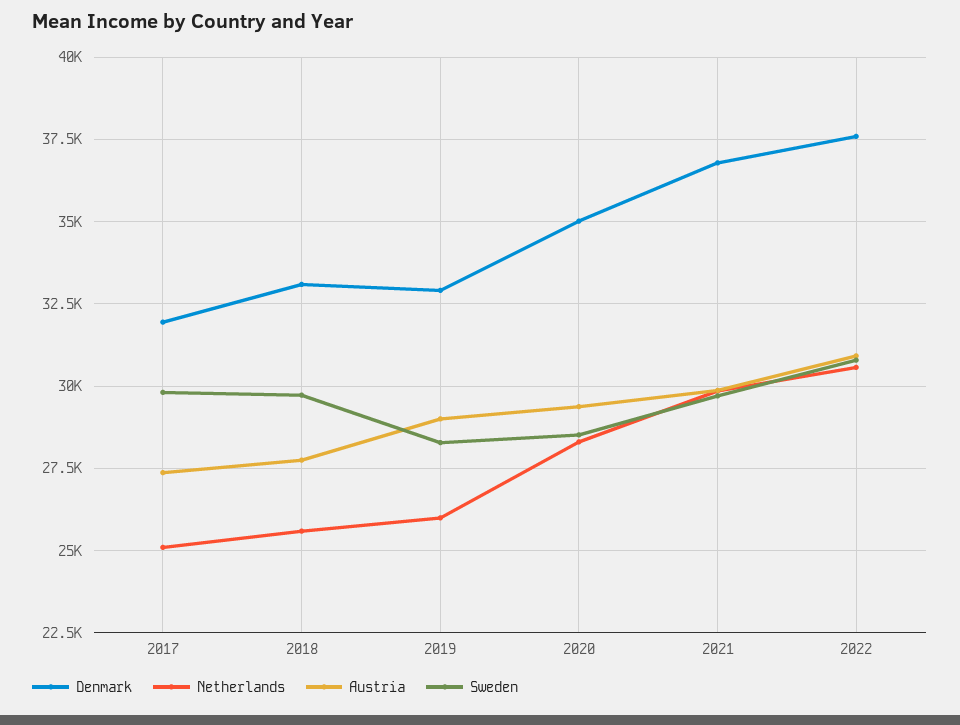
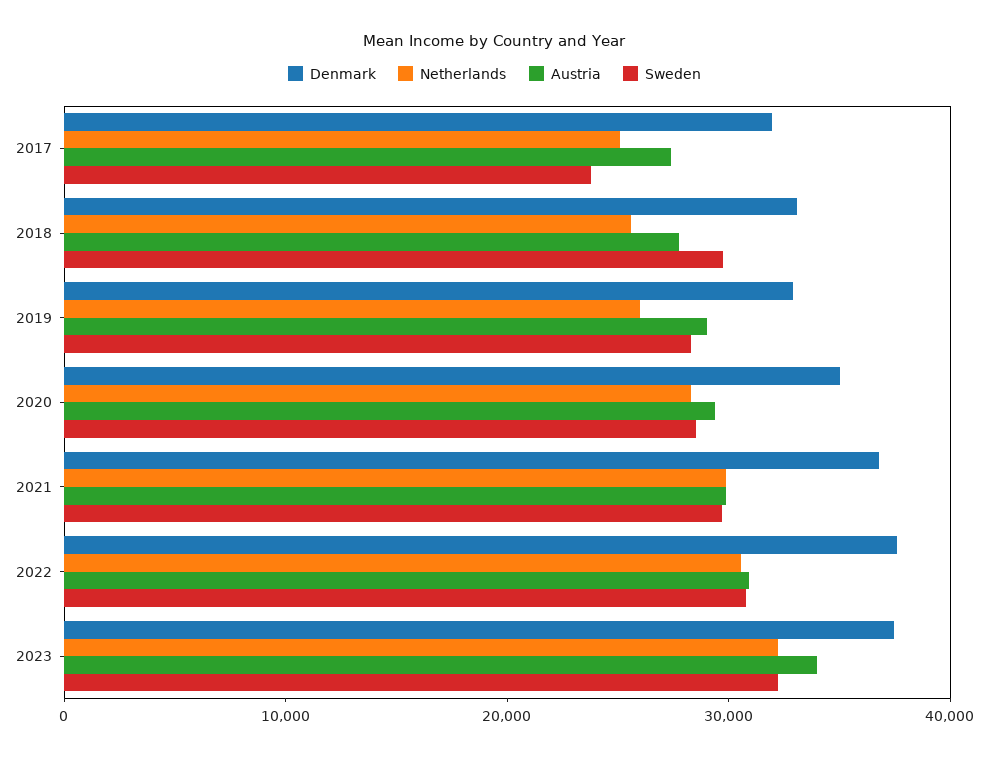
Sweden, 2017: 29750 -> 24000
Denmark, 2023: none -> 38000
Netherlands, 2023: none -> 32000
Austria, 2023: none -> 34000
Sweden, 2023: none -> 32000

